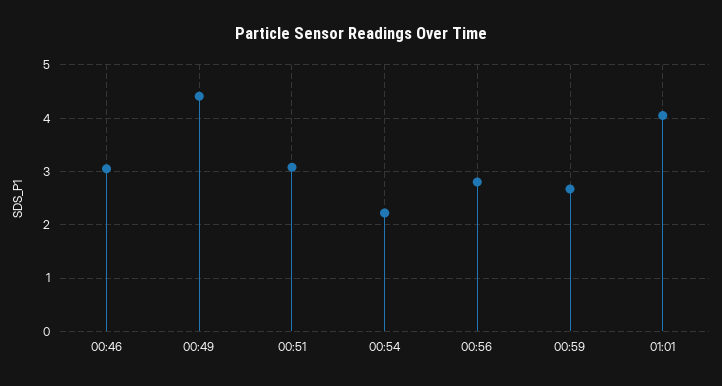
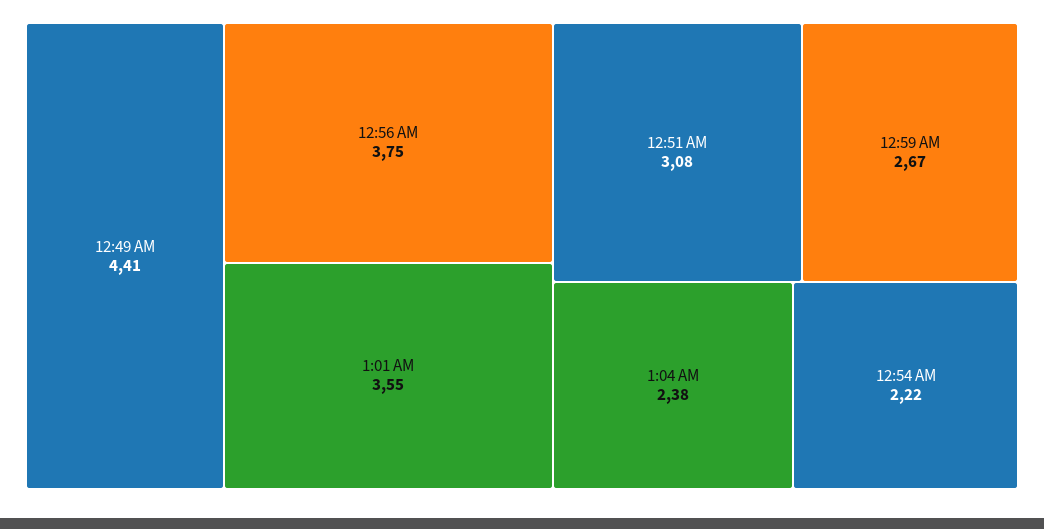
00:46: 3 -> none
00:56: 2.8 -> 3.75
01:01: 4 -> 3.55
1:04 AM: none -> 2.38

